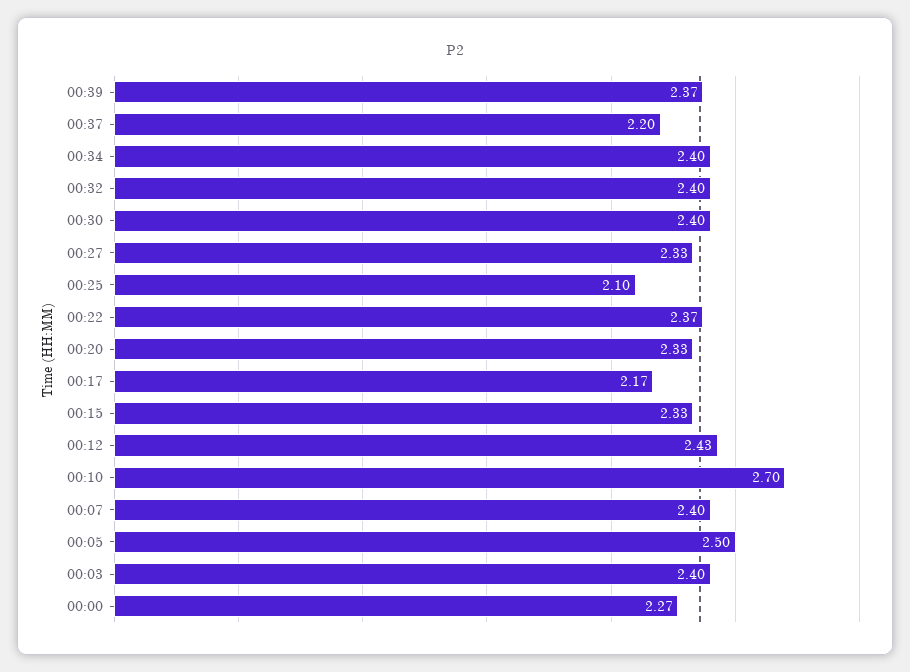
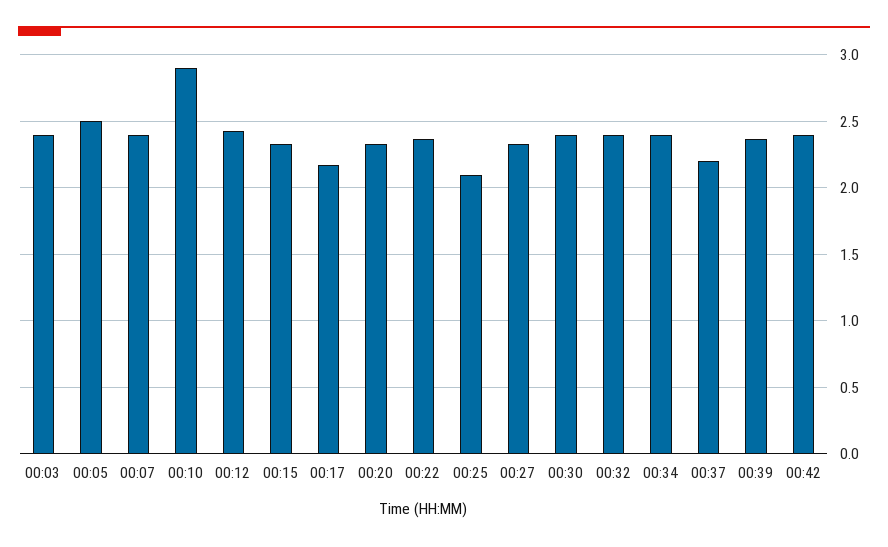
00:10: 2.7 -> 2.9
00:00: 2.27 -> none
00:42: none -> 2.4

